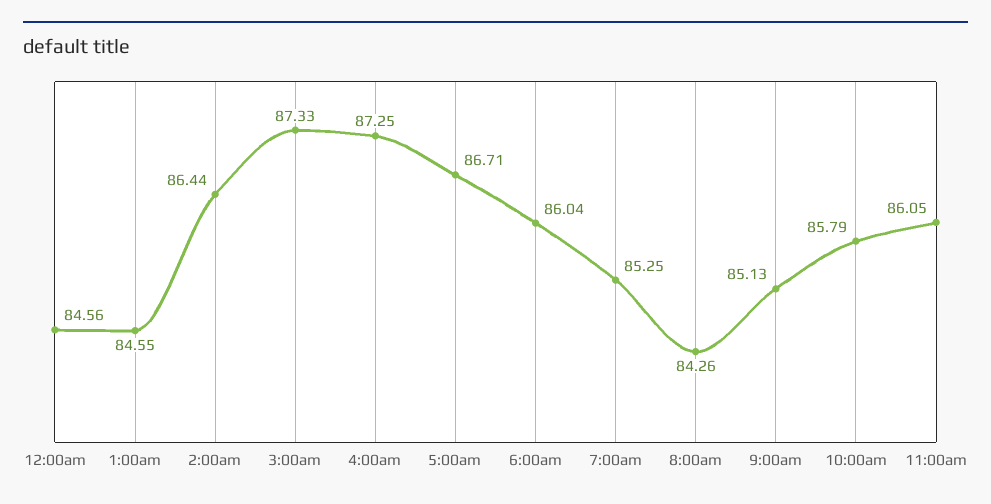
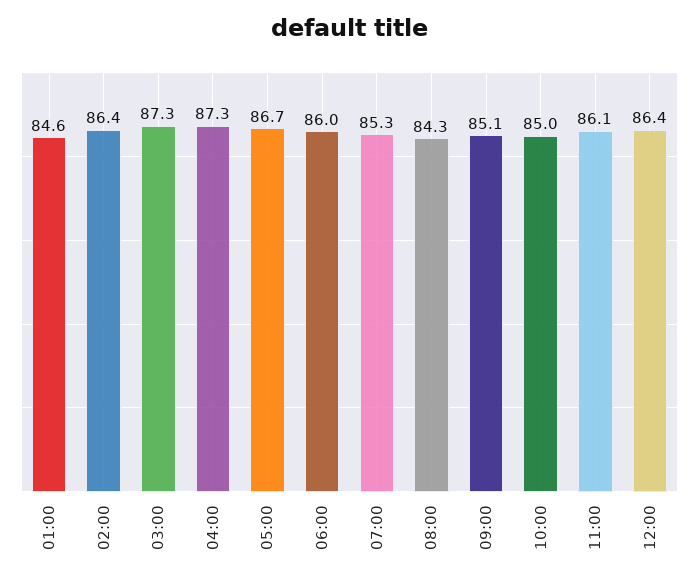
12:00am: 84.56 -> none
10:00am: 85.79 -> 85
12:00: none -> 86.4

